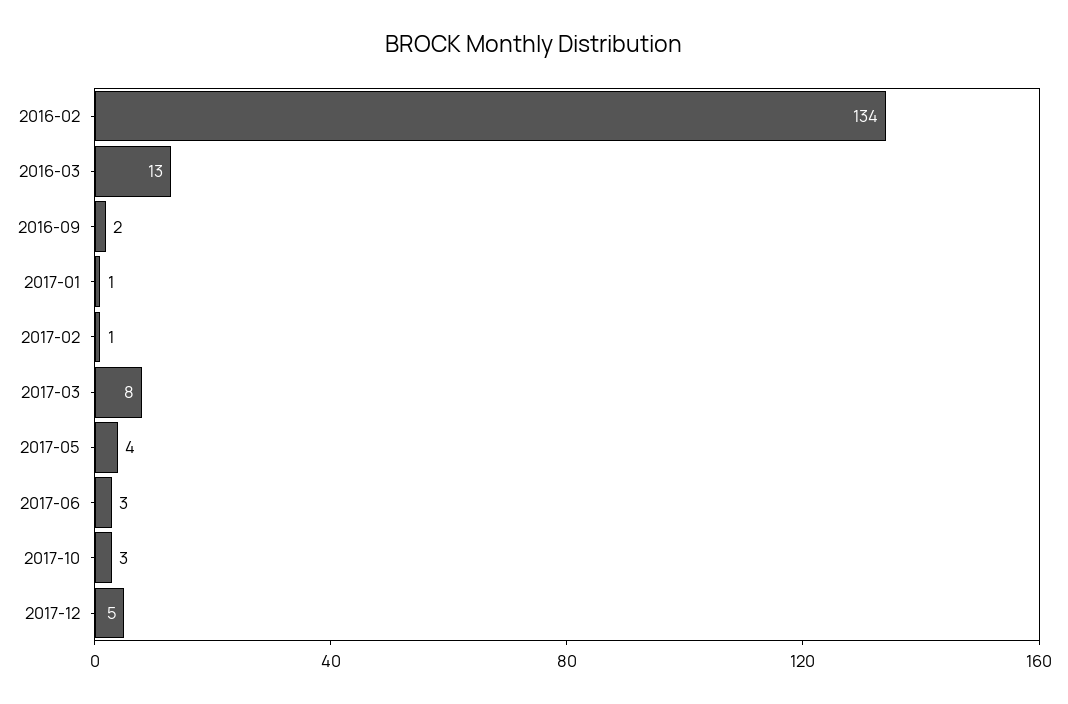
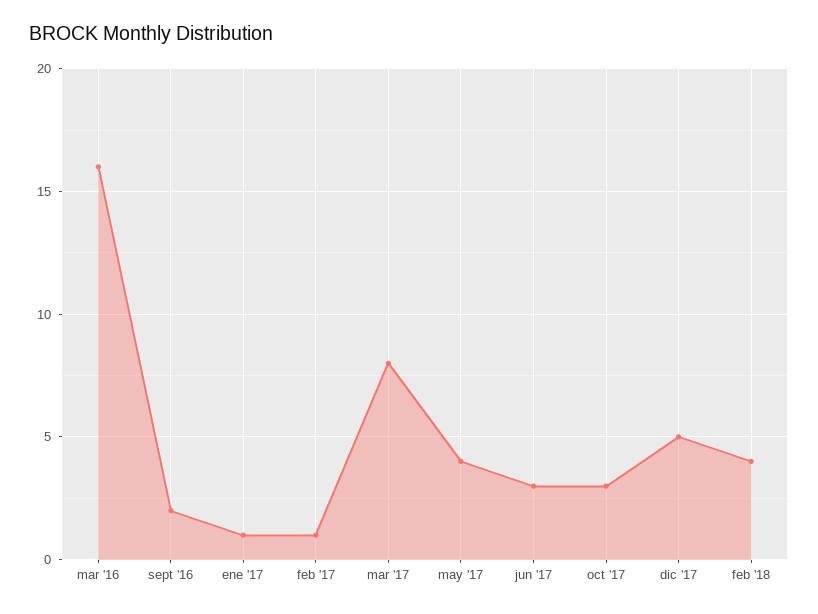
2016-02: 134 -> none
2016-03: 13 -> 16
feb '18: none -> 4

